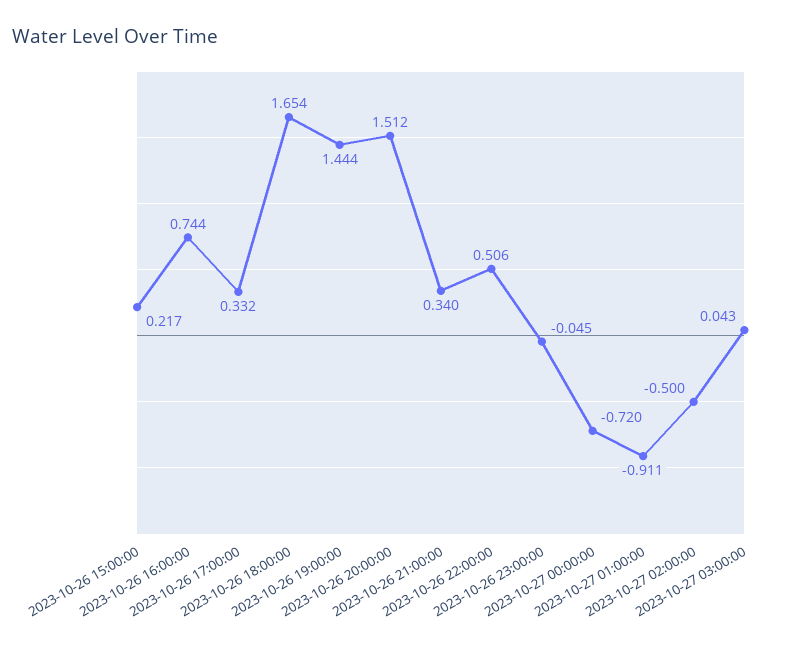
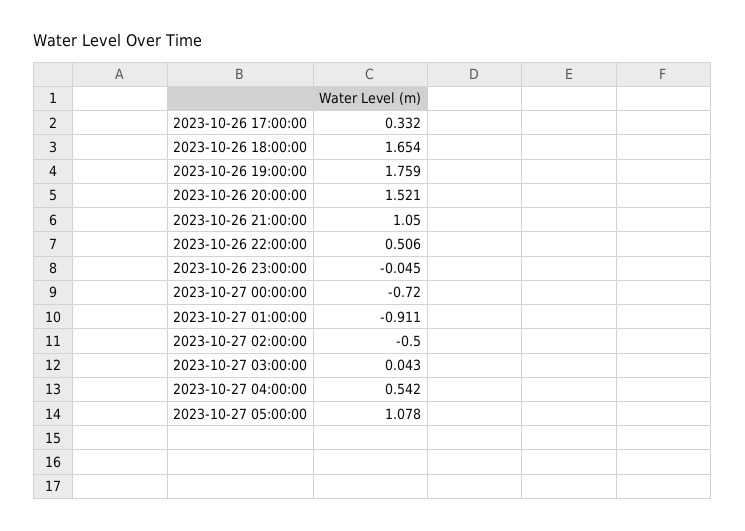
2023-10-26 15:00:00: 0.217 -> none
2023-10-26 16:00:00: 0.744 -> none
2023-10-26 19:00:00: 1.444 -> 1.759
2023-10-26 20:00:00: 1.512 -> 1.521
2023-10-26 21:00:00: 0.34 -> 1.05
2023-10-27 04:00:00: none -> 0.542
2023-10-27 05:00:00: none -> 1.078

